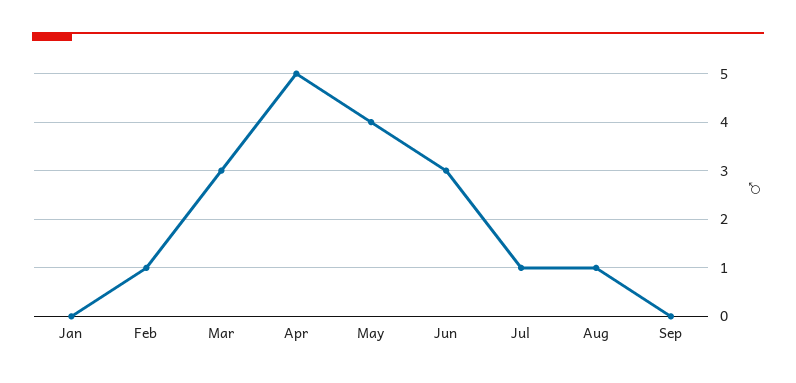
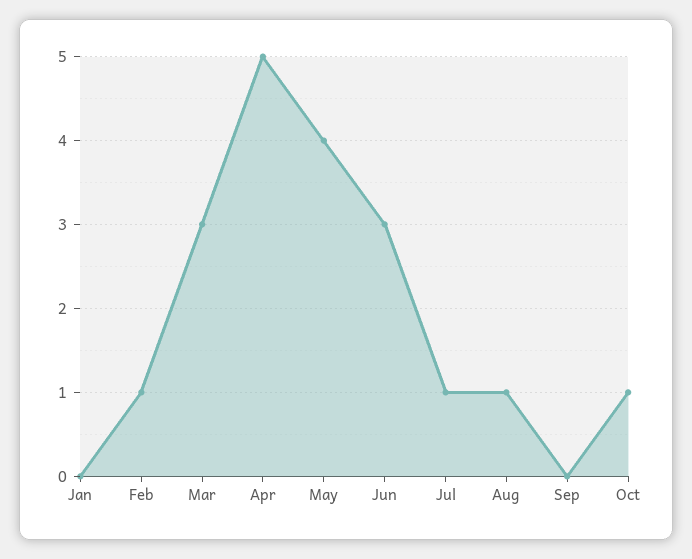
Oct: none -> 1

